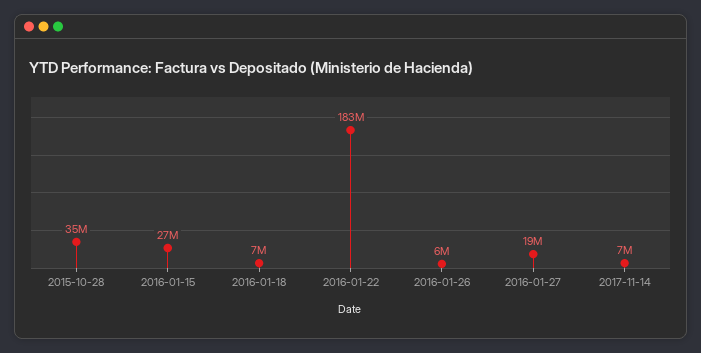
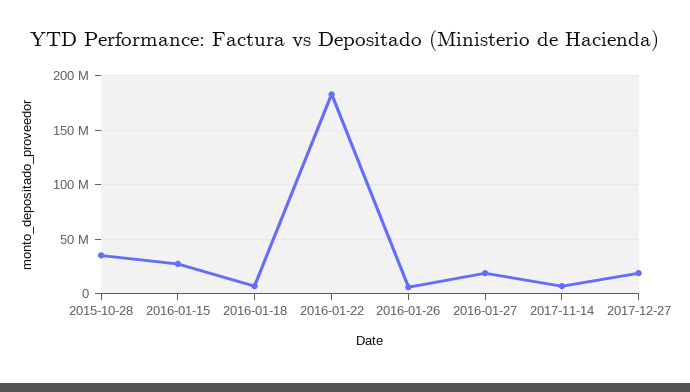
2017-12-27: none -> 20000000

